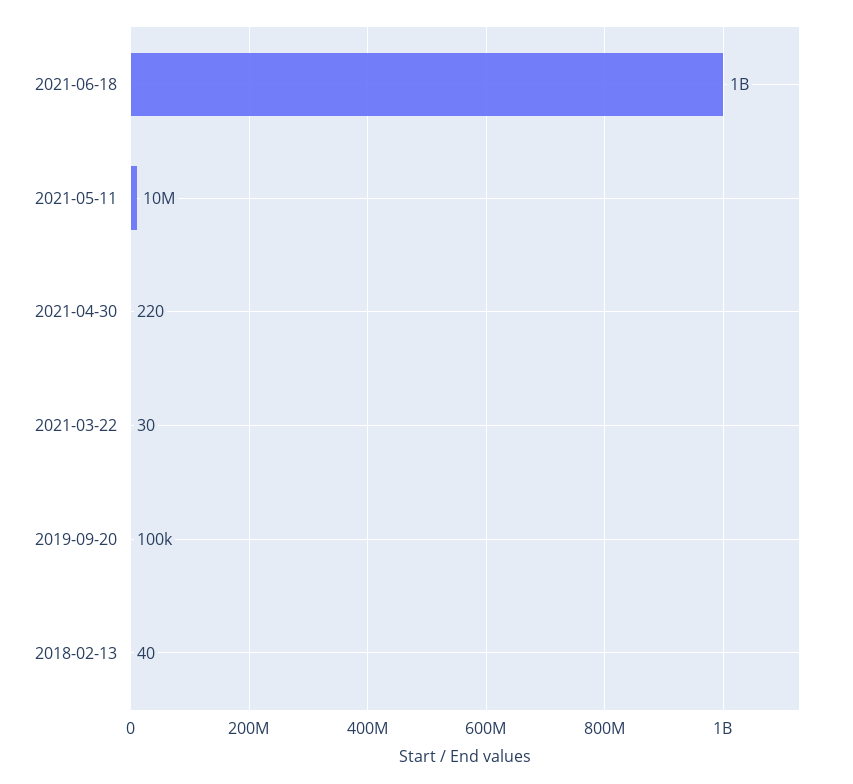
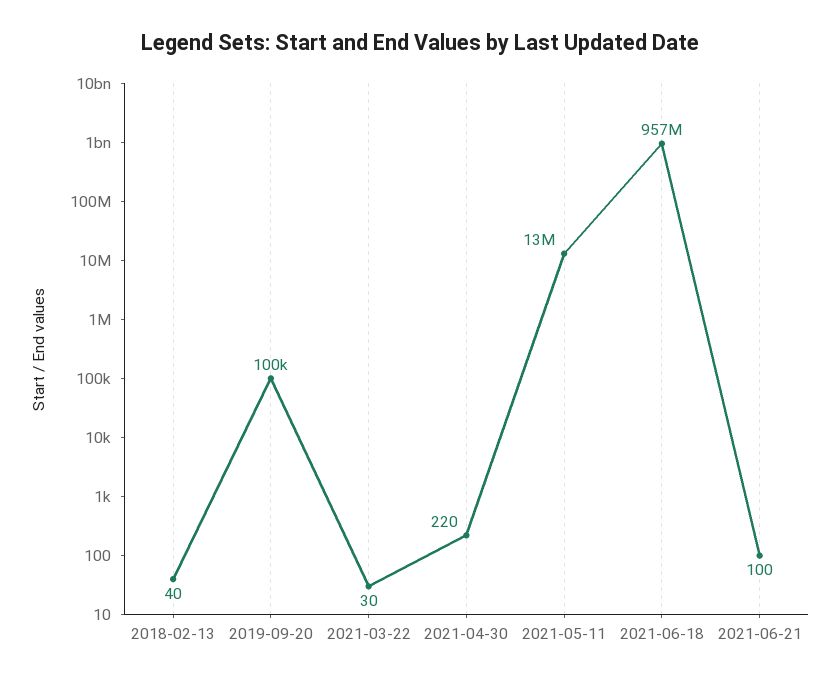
2021-06-18: 1000000000 -> 957000000
2021-05-11: 10000000 -> 13000000
2021-06-21: none -> 100

